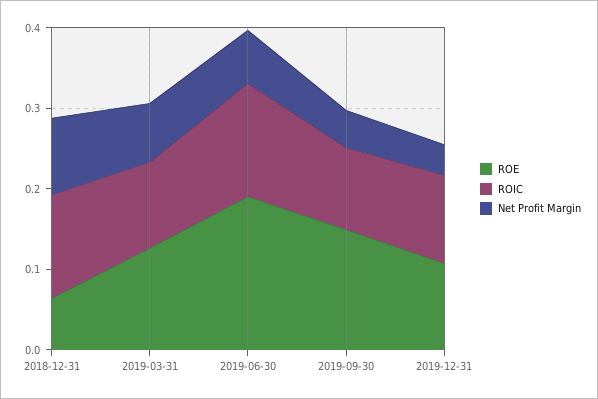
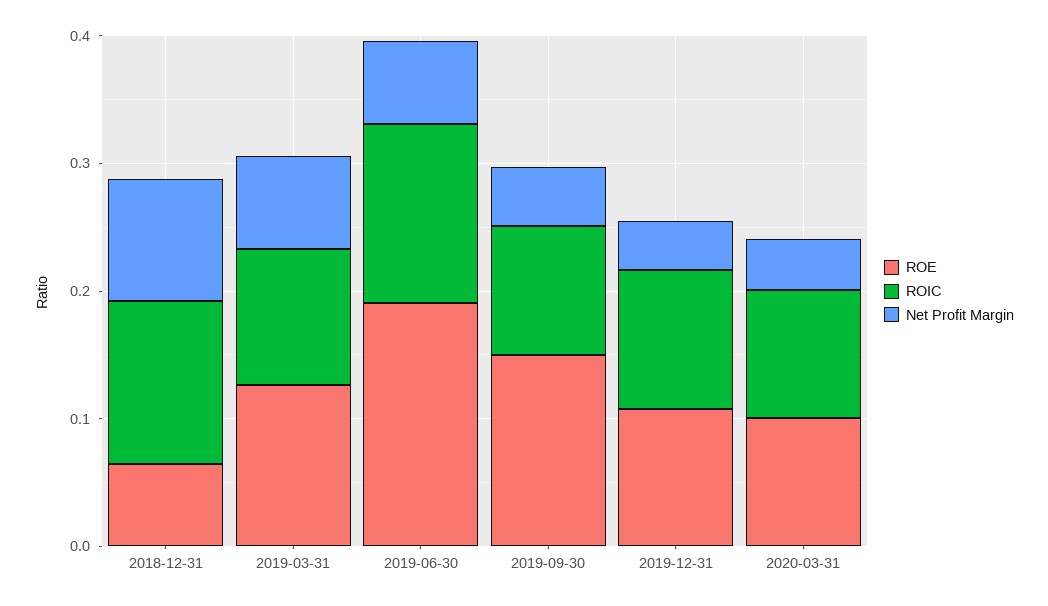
ROE, 2020-03-31: none -> 0.1
ROIC, 2020-03-31: none -> 0.1
Net Profit Margin, 2020-03-31: none -> 0.04

